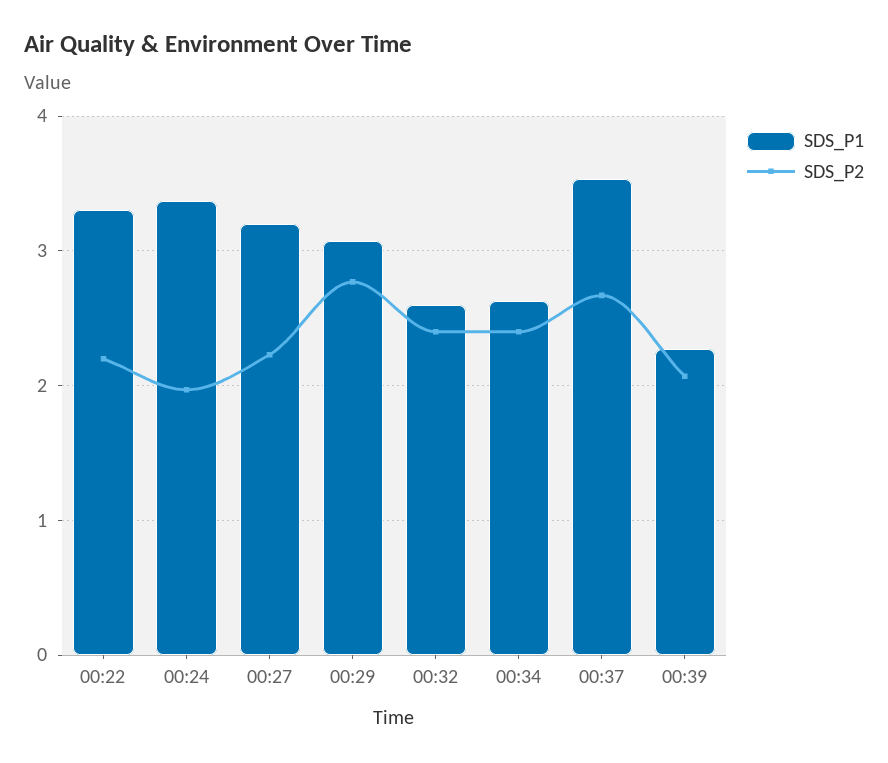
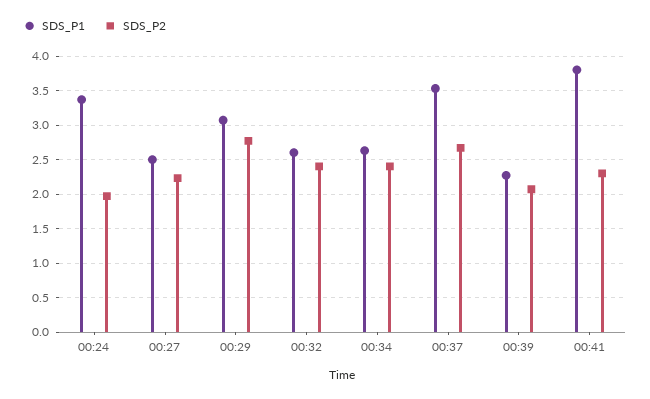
SDS_P1, 00:22: 3.3 -> none
SDS_P2, 00:22: 2.2 -> none
SDS_P1, 00:27: 3.2 -> 2.5
SDS_P1, 00:41: none -> 3.8
SDS_P2, 00:41: none -> 2.3

